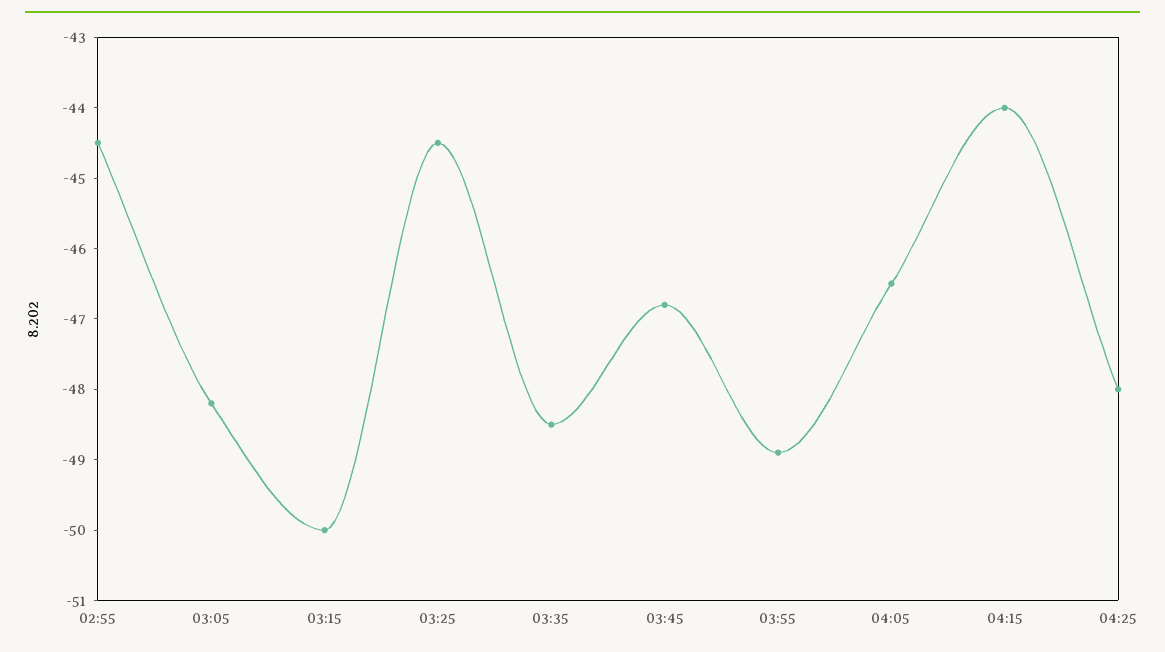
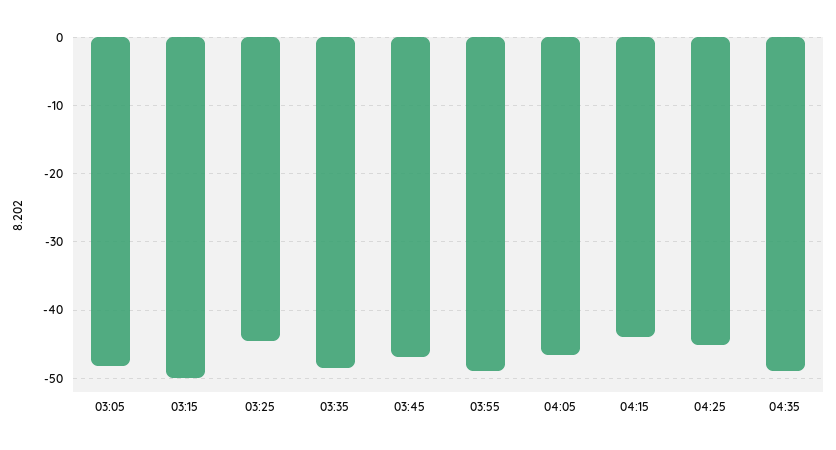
02:55: -44.5 -> none
04:25: -48 -> -45
04:35: none -> -49

